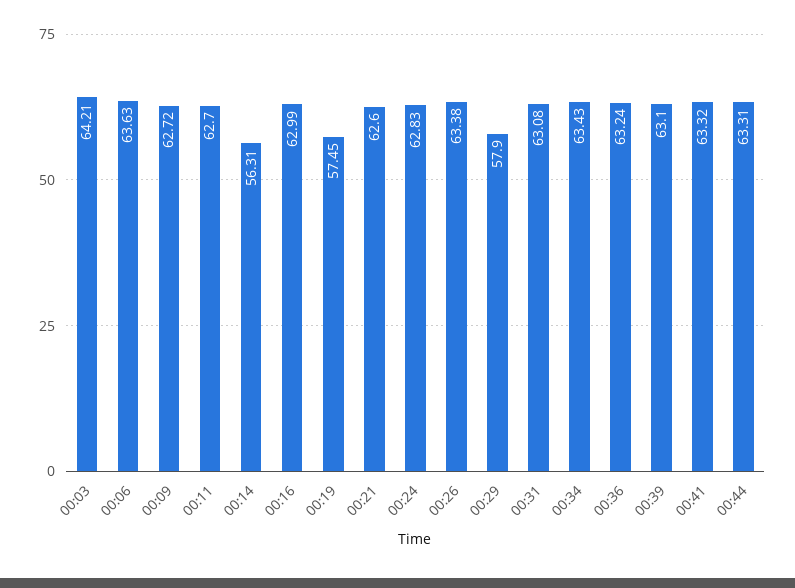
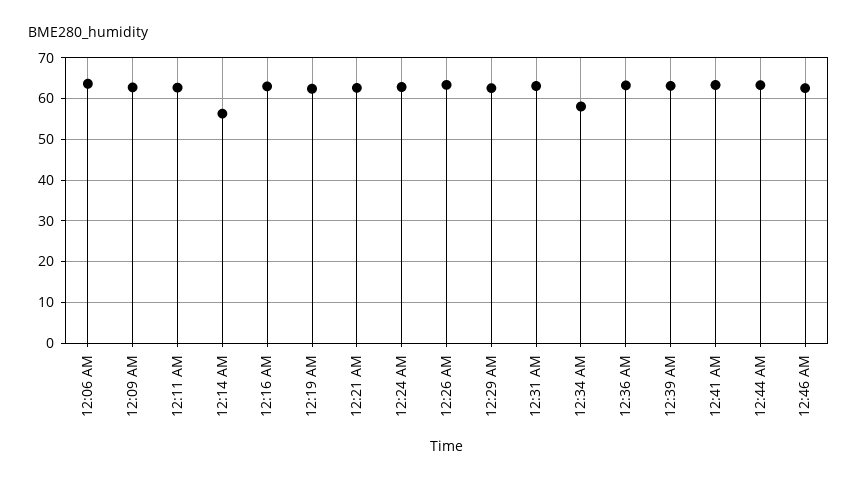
00:03: 64.21 -> none
00:19: 57.45 -> 62
00:29: 57.9 -> 62
00:34: 63.43 -> 58
12:46 AM: none -> 62

